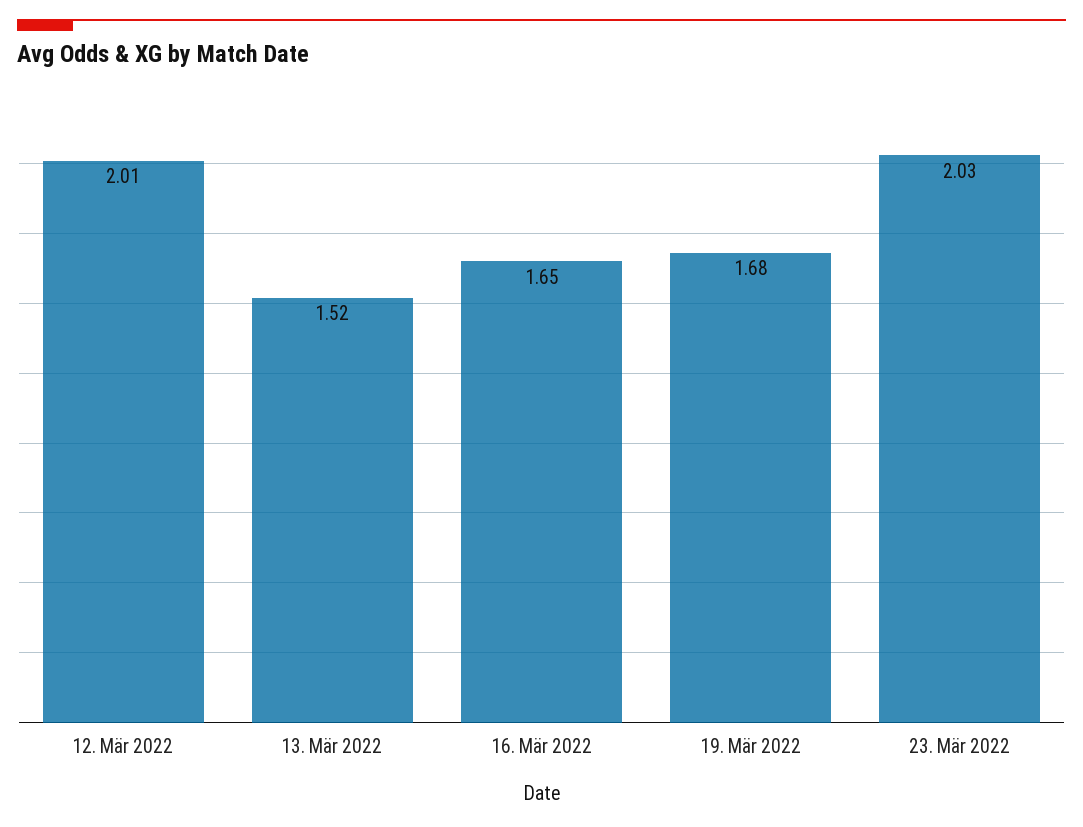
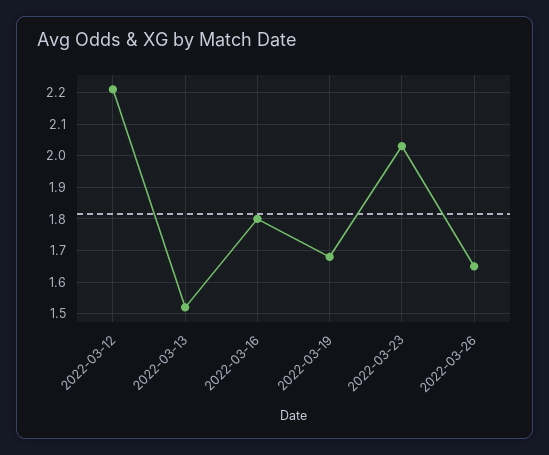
12. Mär 2022: 2.01 -> 2.2
16. Mär 2022: 1.65 -> 1.8
2022-03-26: none -> 1.65

